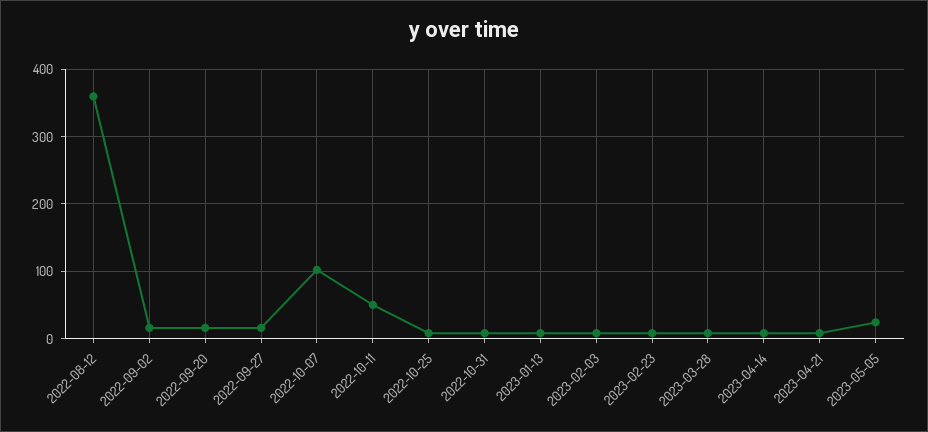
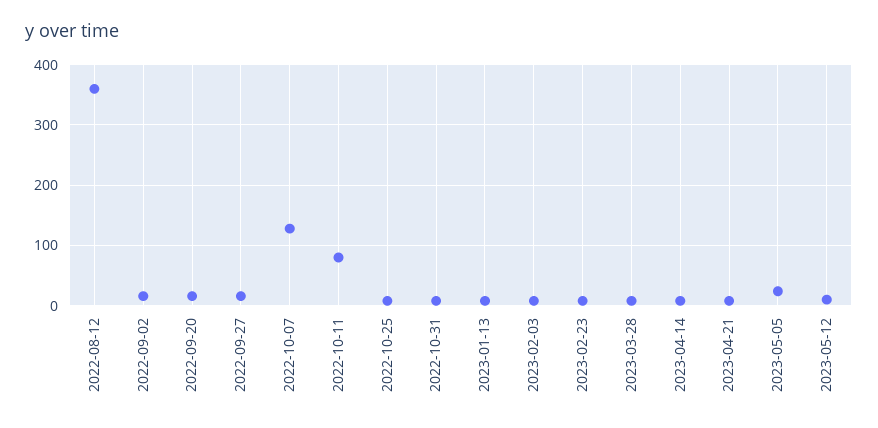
2022-10-07: 100 -> 130
2022-10-11: 50 -> 80
2023-05-12: none -> 10

